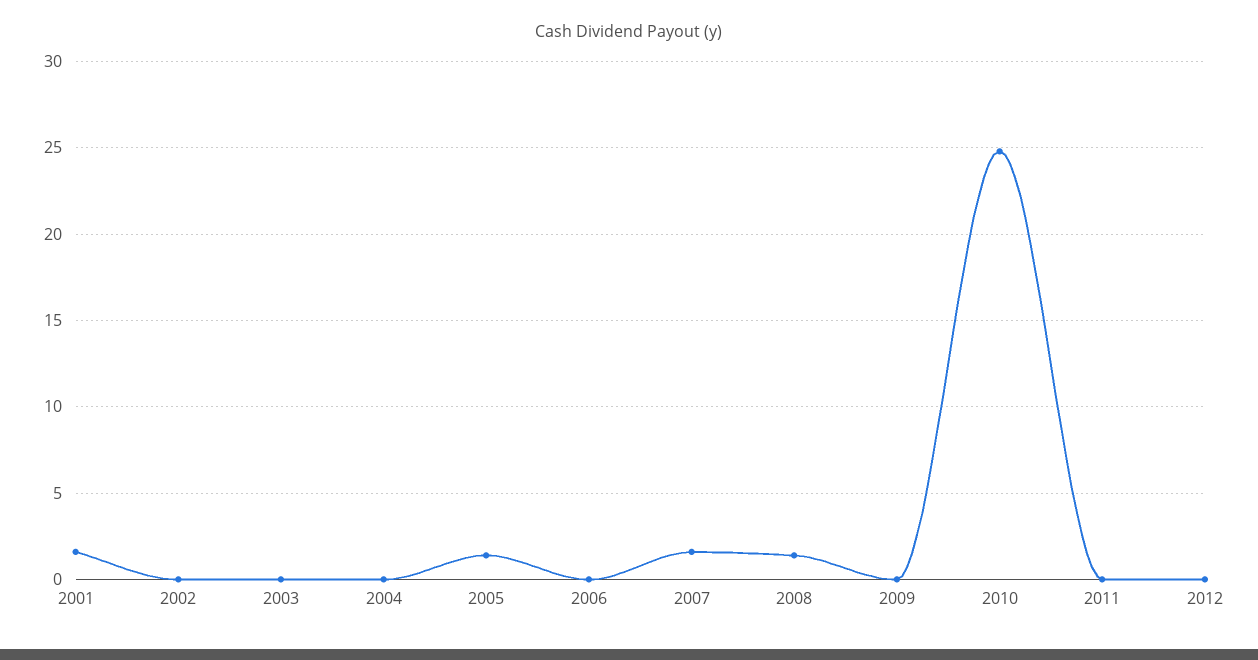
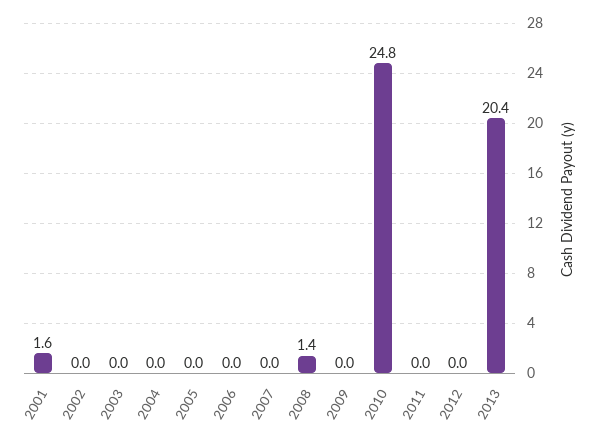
2005: 1.5 -> 0
2007: 1.5 -> 0
2013: none -> 20.4

